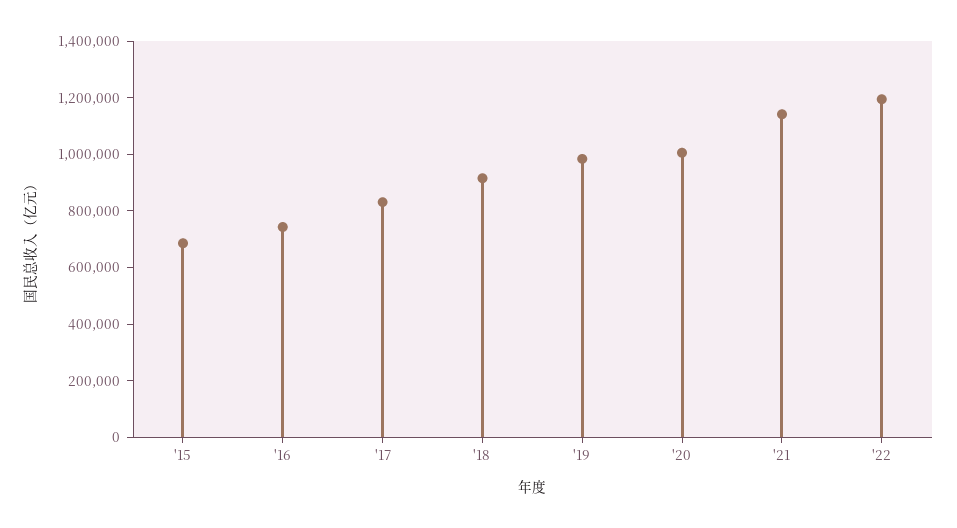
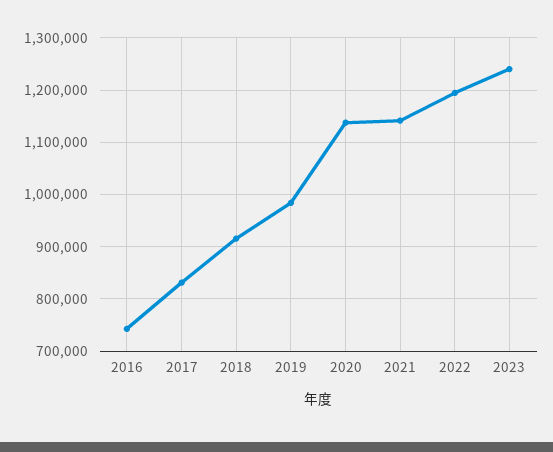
'15: 700000 -> none
'20: 1000000 -> 1140000
2023: none -> 1240000

